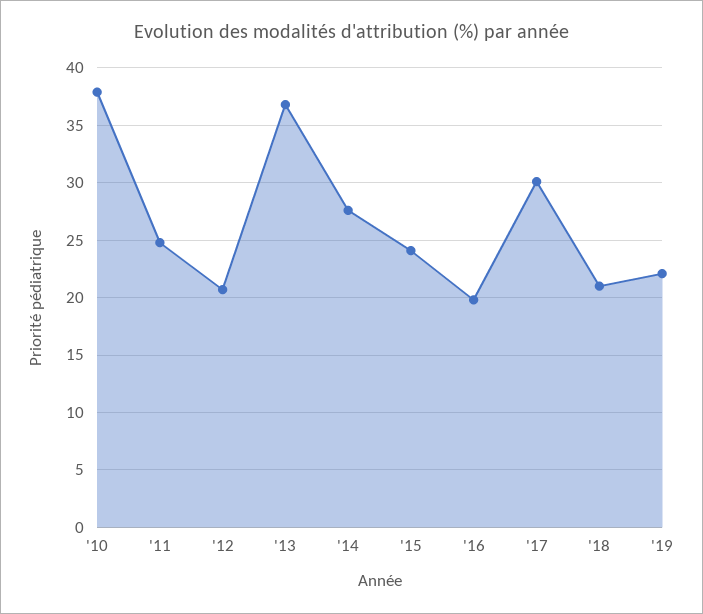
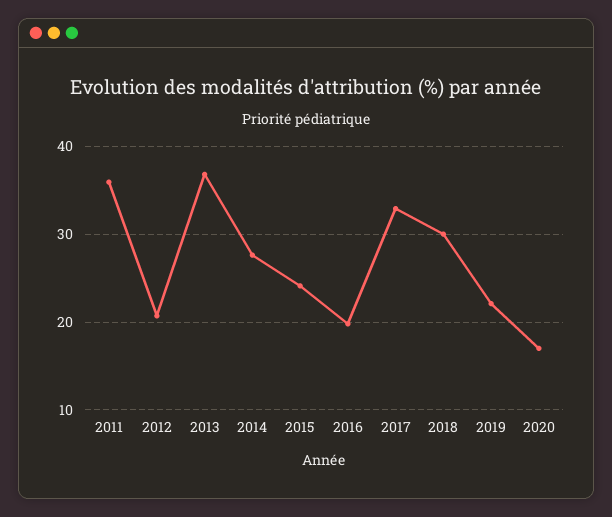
'10: 38 -> none
'11: 25 -> 36
'17: 30 -> 33
'18: 21 -> 30
2020: none -> 17

